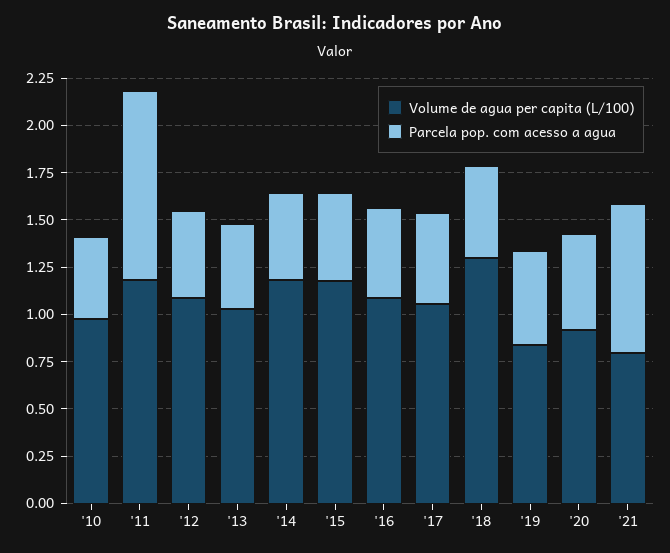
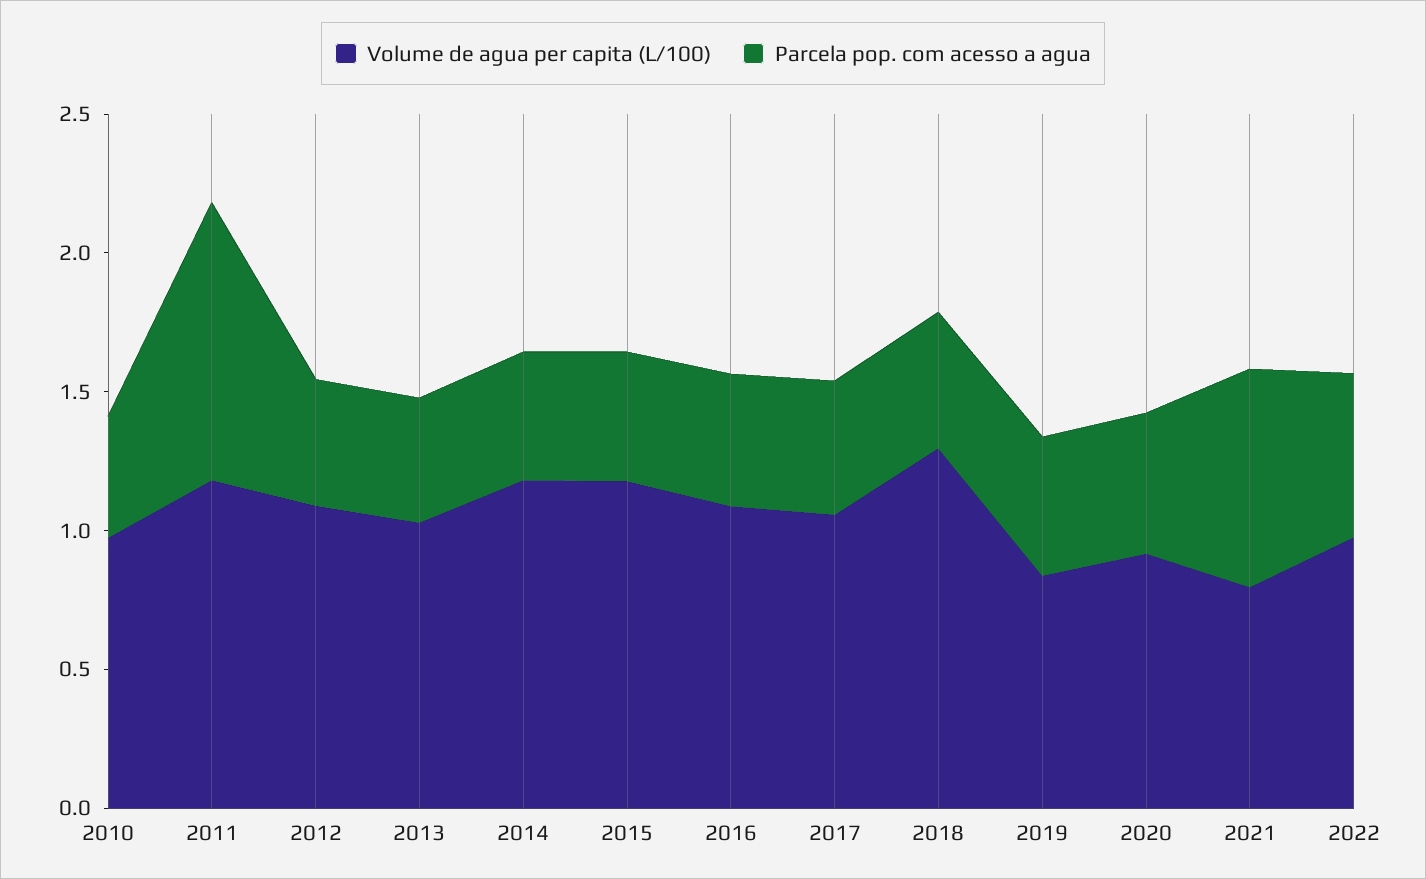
Volume de agua per capita (L/100), 2022: none -> 1
Parcela pop. com acesso a agua, 2022: none -> 0.6

